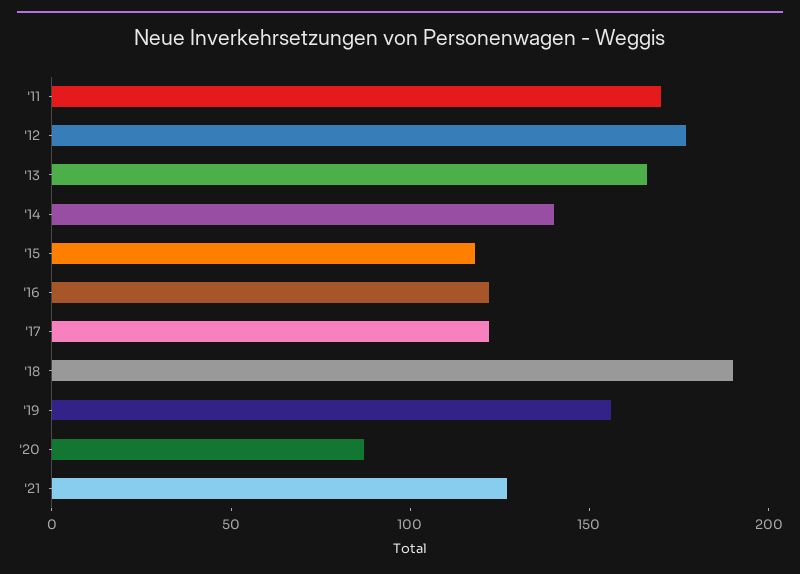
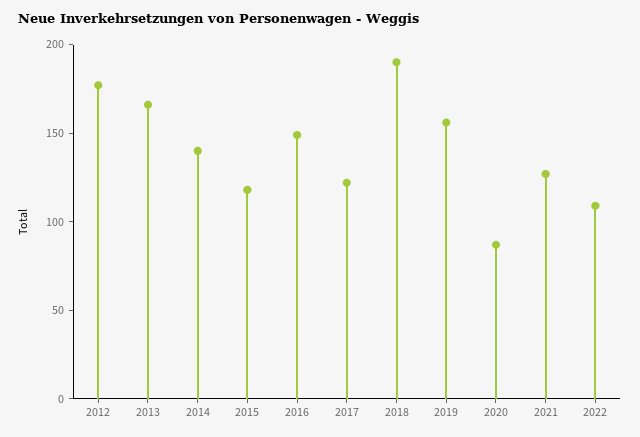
'11: 170 -> none
'16: 120 -> 150
2022: none -> 110

